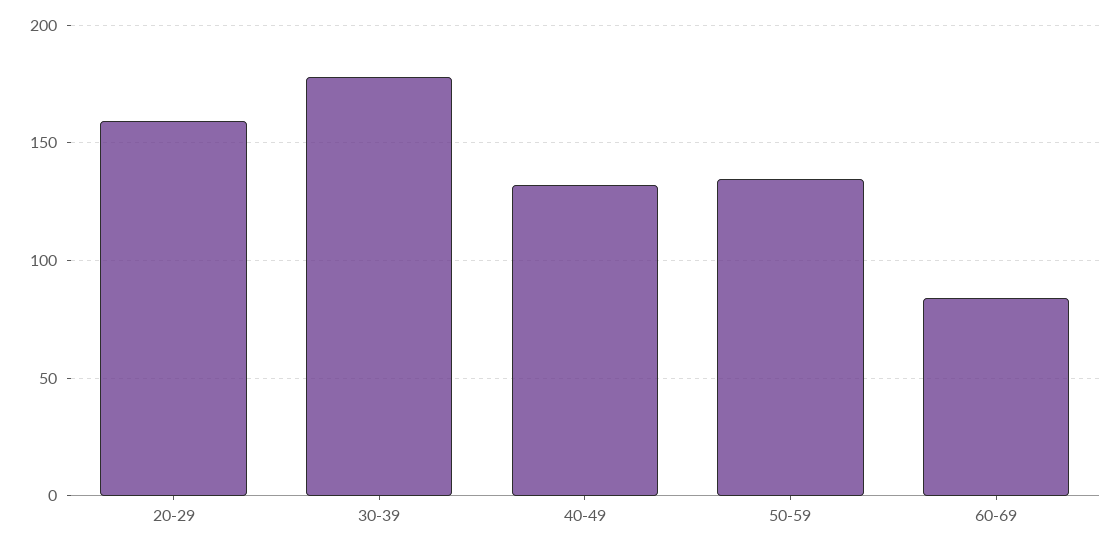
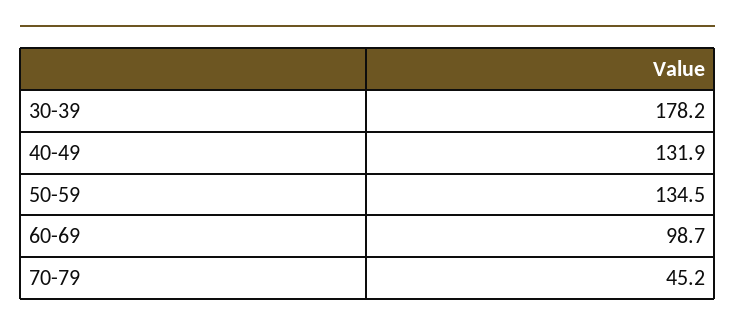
20-29: 160 -> none
60-69: 85 -> 98.7
70-79: none -> 45.2

